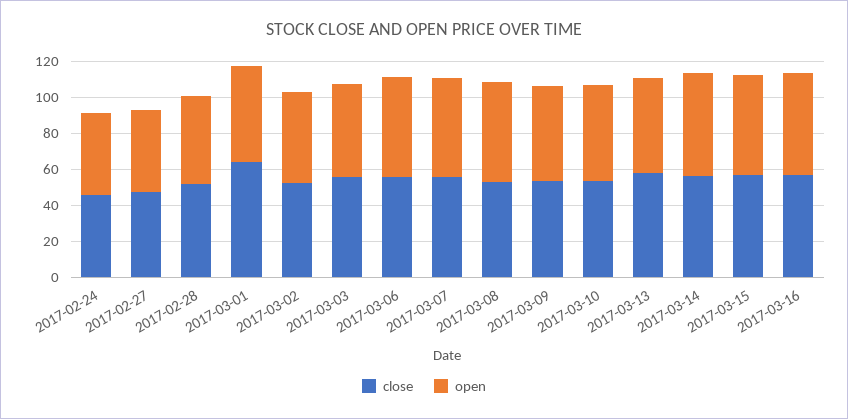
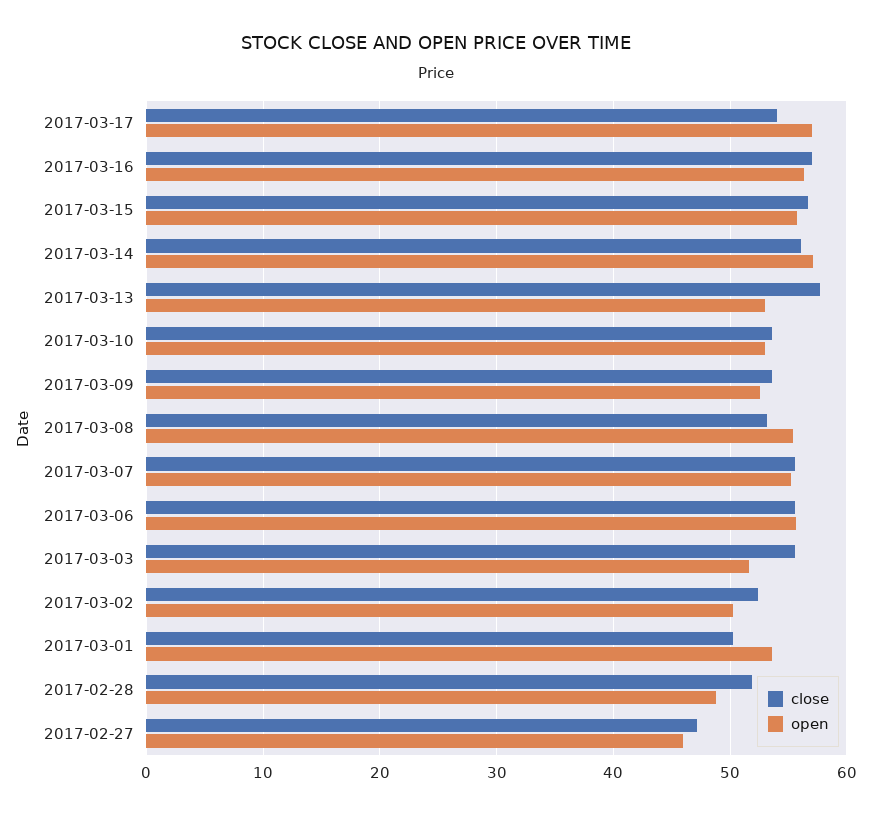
close, 2017-02-24: 45 -> none
open, 2017-02-24: 45 -> none
close, 2017-03-01: 65 -> 50
close, 2017-03-17: none -> 54
open, 2017-03-17: none -> 57

